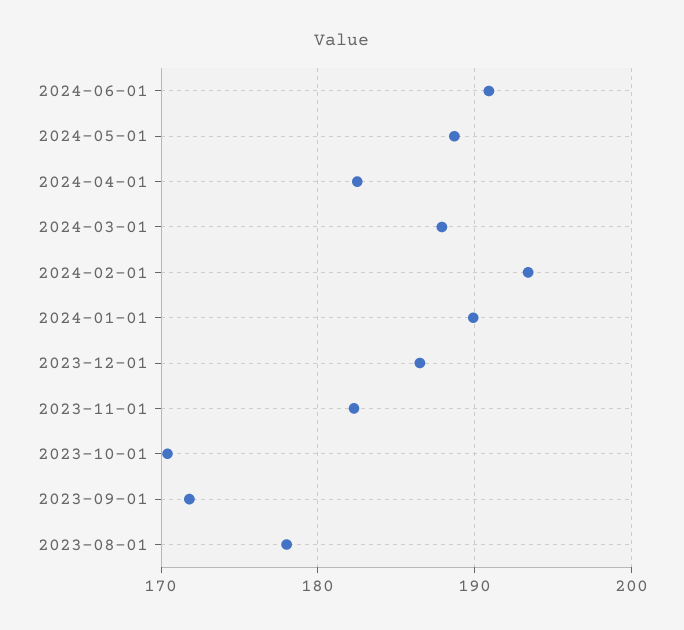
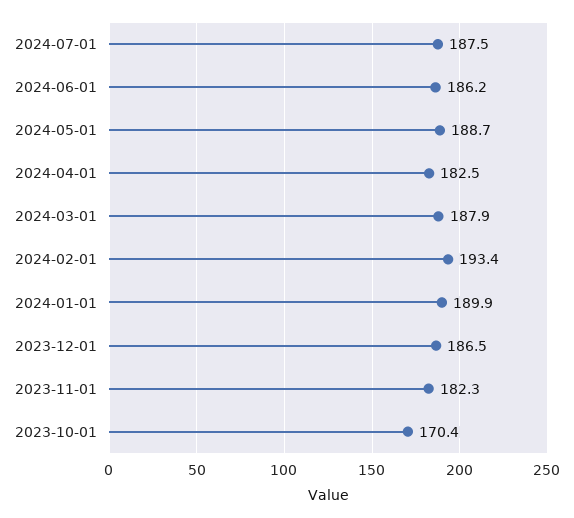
2024-06-01: 191 -> 186.2
2023-09-01: 172 -> none
2023-08-01: 178 -> none
2024-07-01: none -> 187.5

